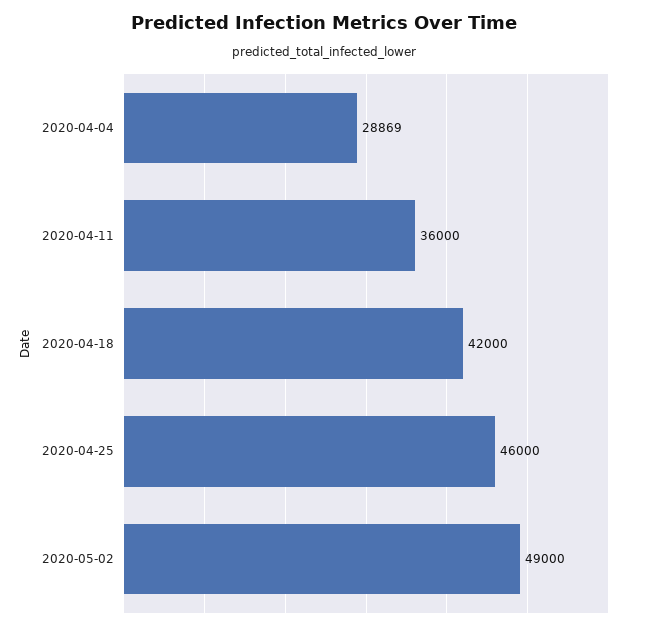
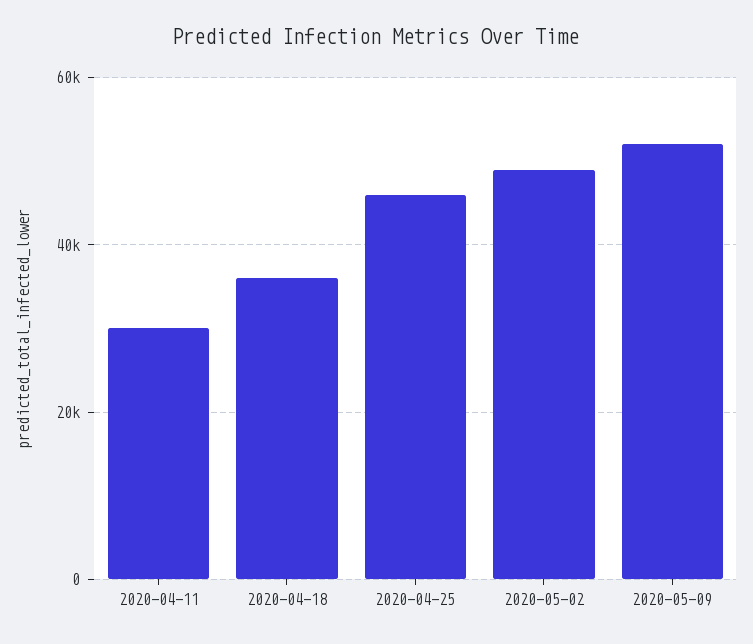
2020-04-04: 28869 -> none
2020-04-11: 36000 -> 30000
2020-04-18: 42000 -> 36000
2020-05-09: none -> 52000

